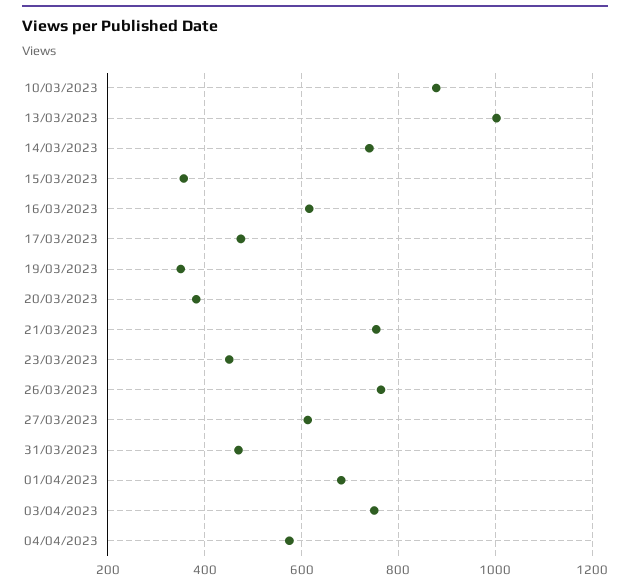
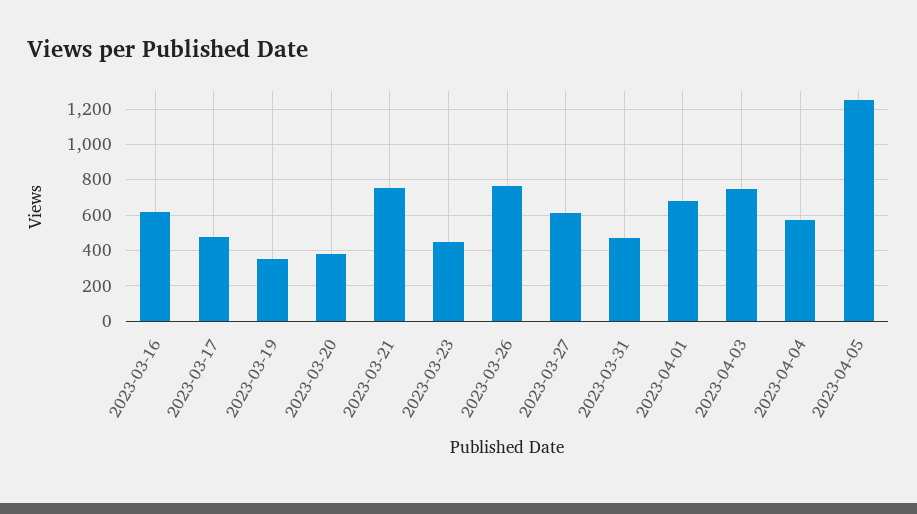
10/03/2023: 880 -> none
13/03/2023: 1000 -> none
14/03/2023: 740 -> none
15/03/2023: 360 -> none
2023-04-05: none -> 1250

